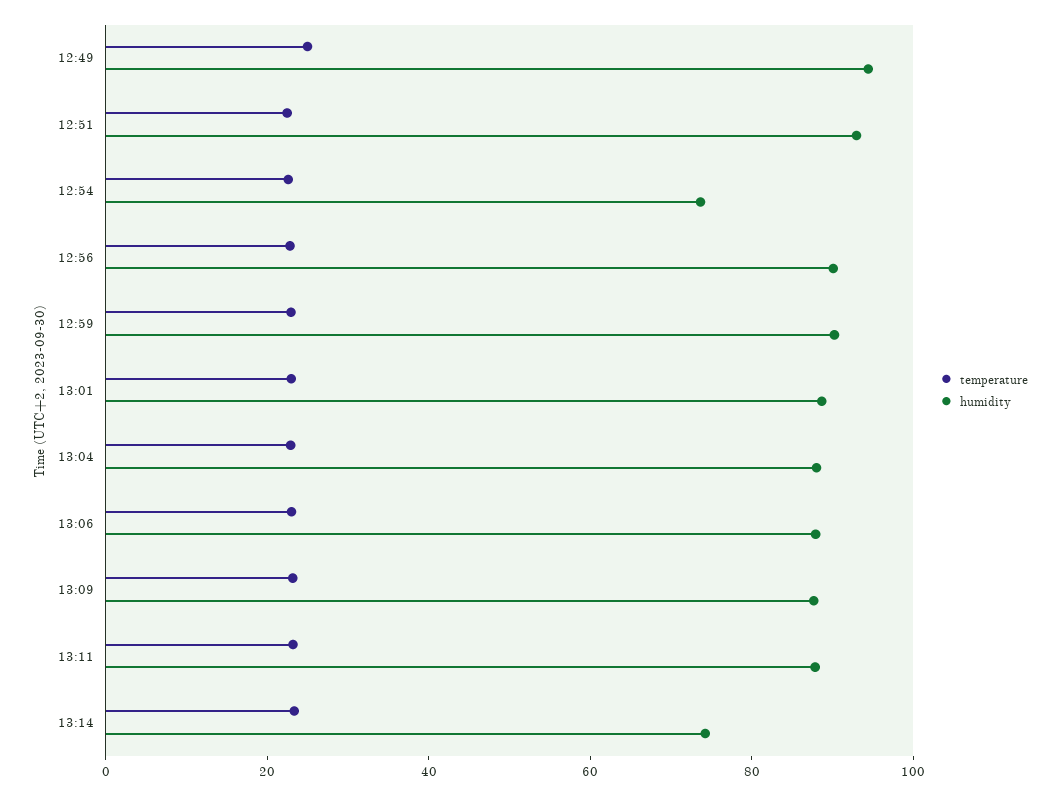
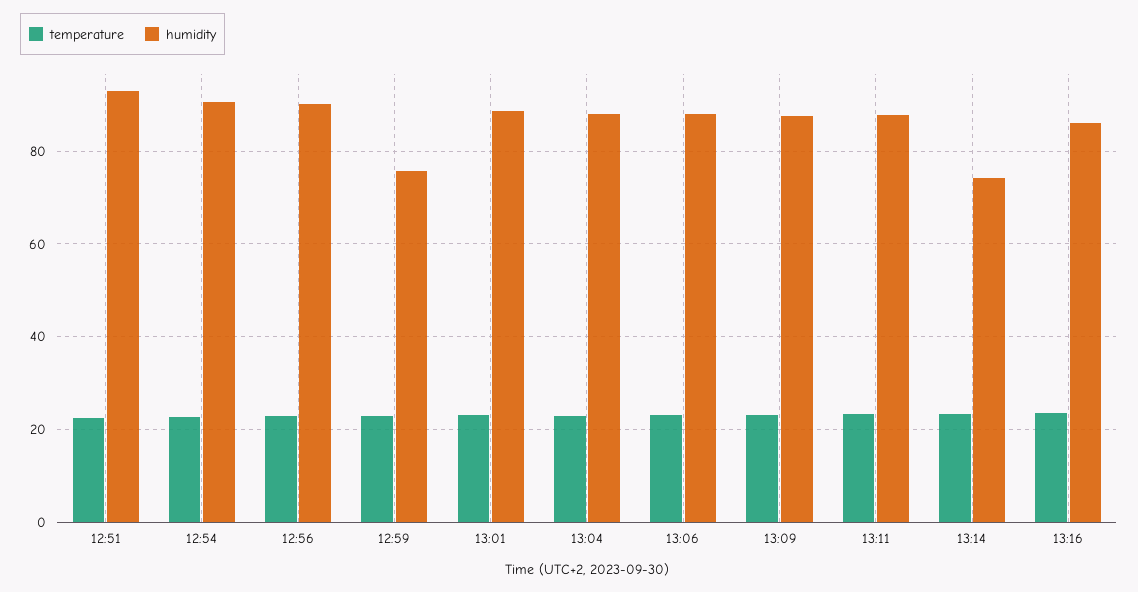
temperature, 12:49: 25 -> none
humidity, 12:49: 95 -> none
humidity, 12:54: 75 -> 90
humidity, 12:59: 90 -> 76
temperature, 13:16: none -> 24
humidity, 13:16: none -> 86

